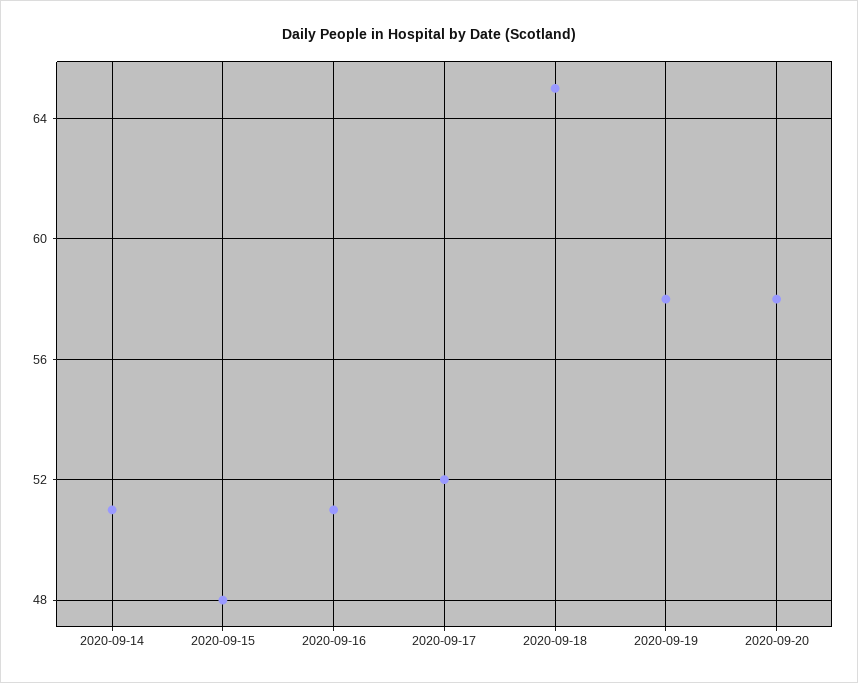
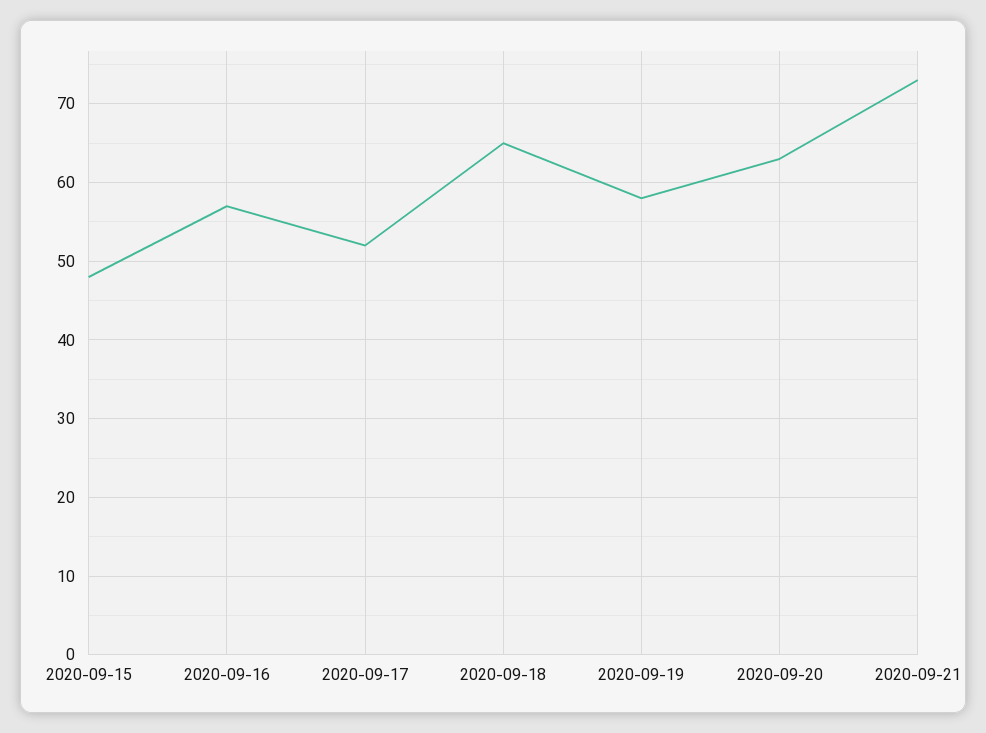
2020-09-14: 51 -> none
2020-09-16: 51 -> 57
2020-09-20: 58 -> 63
2020-09-21: none -> 73

